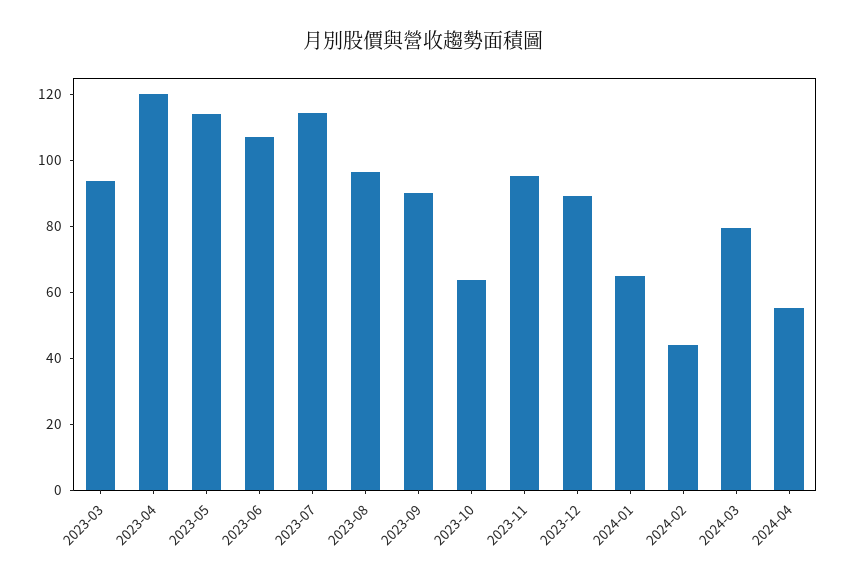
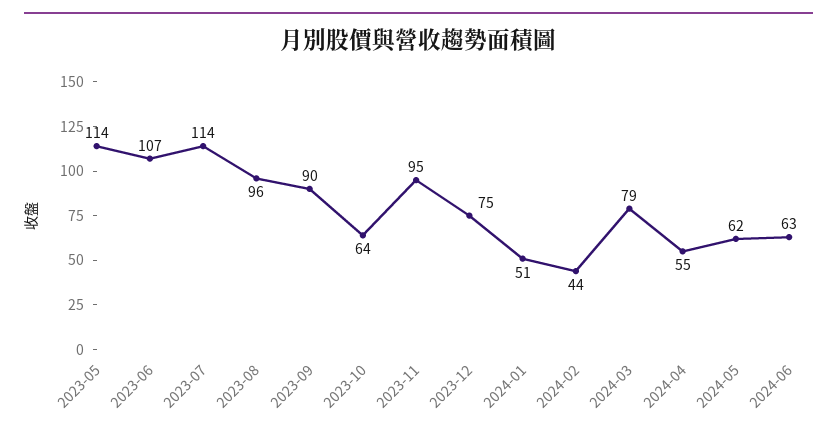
2023-03: 95 -> none
2023-04: 120 -> none
2023-12: 90 -> 75
2024-01: 65 -> 51
2024-05: none -> 62
2024-06: none -> 63

